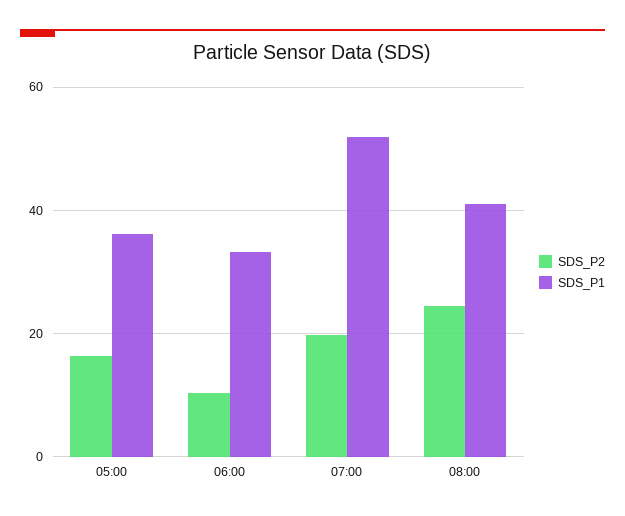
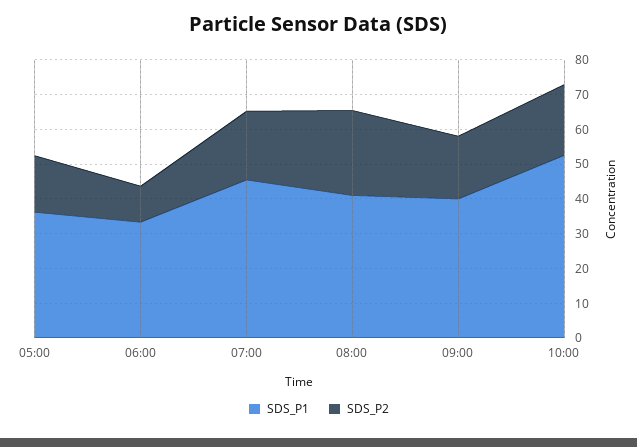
SDS_P1, 07:00: 52 -> 45
SDS_P1, 09:00: none -> 40
SDS_P2, 09:00: none -> 17.5
SDS_P1, 10:00: none -> 52.5
SDS_P2, 10:00: none -> 20

